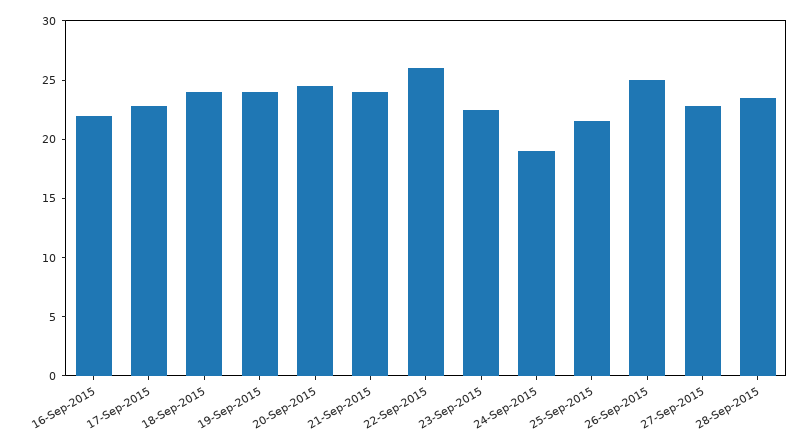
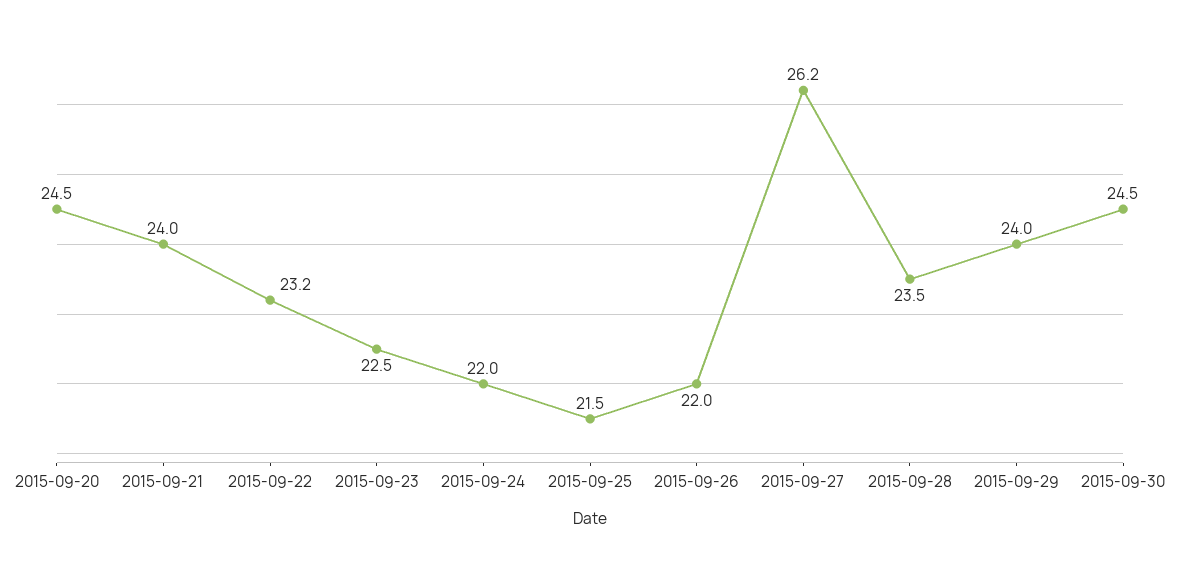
16-Sep-2015: 22 -> none
17-Sep-2015: 23 -> none
18-Sep-2015: 24 -> none
19-Sep-2015: 24 -> none
22-Sep-2015: 26 -> 23.2
24-Sep-2015: 19 -> 22
26-Sep-2015: 25 -> 22
27-Sep-2015: 23 -> 26.2
2015-09-29: none -> 24
2015-09-30: none -> 24.5

